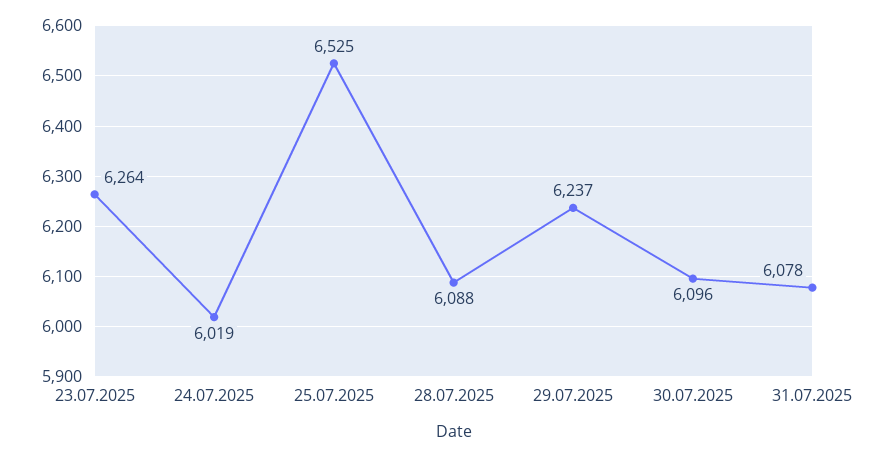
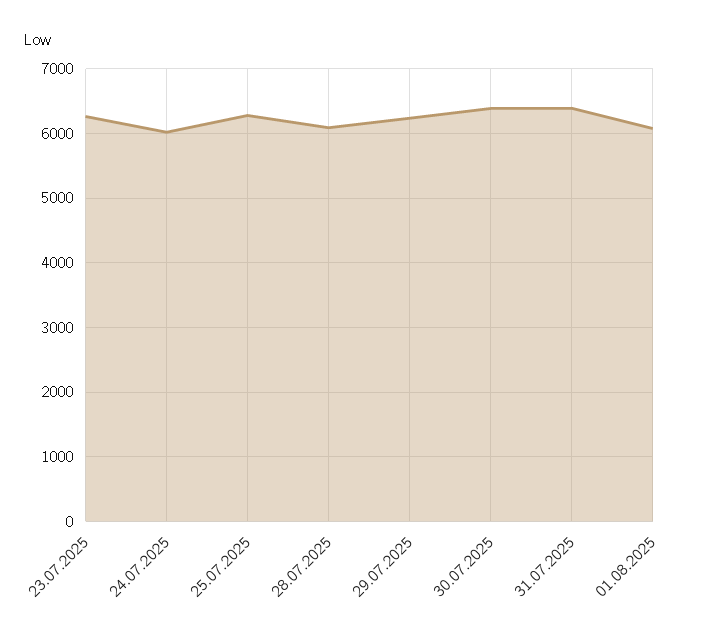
25.07.2025: 6525 -> 6300
30.07.2025: 6096 -> 6400
31.07.2025: 6078 -> 6400
01.08.2025: none -> 6100

